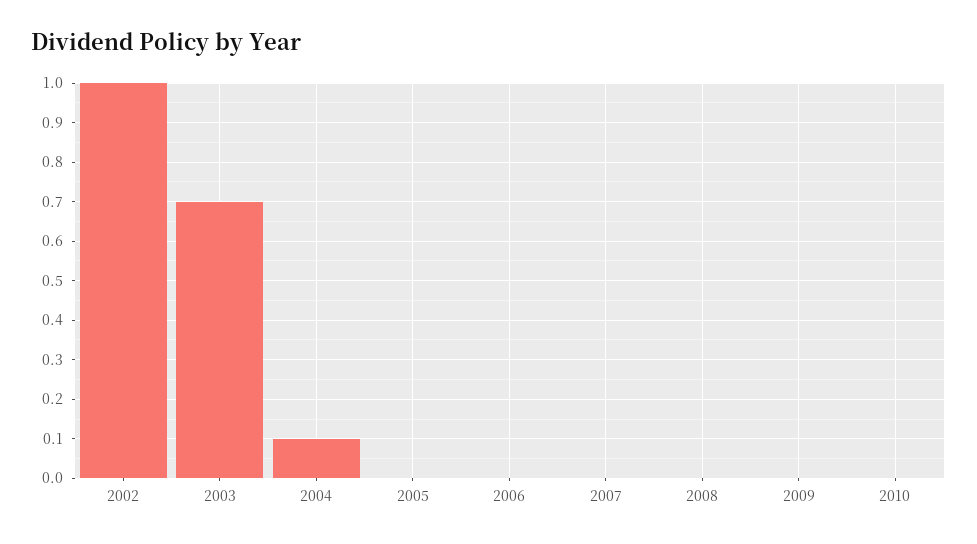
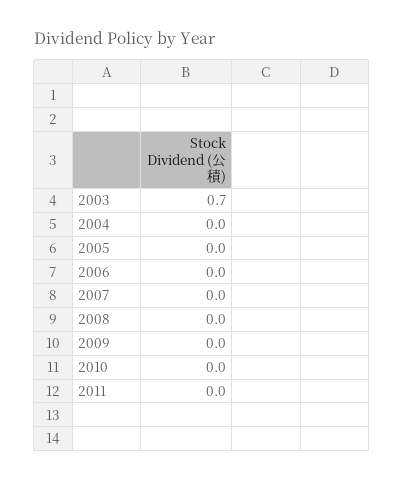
2002: 1 -> none
2004: 0.1 -> 0
2011: none -> 0

